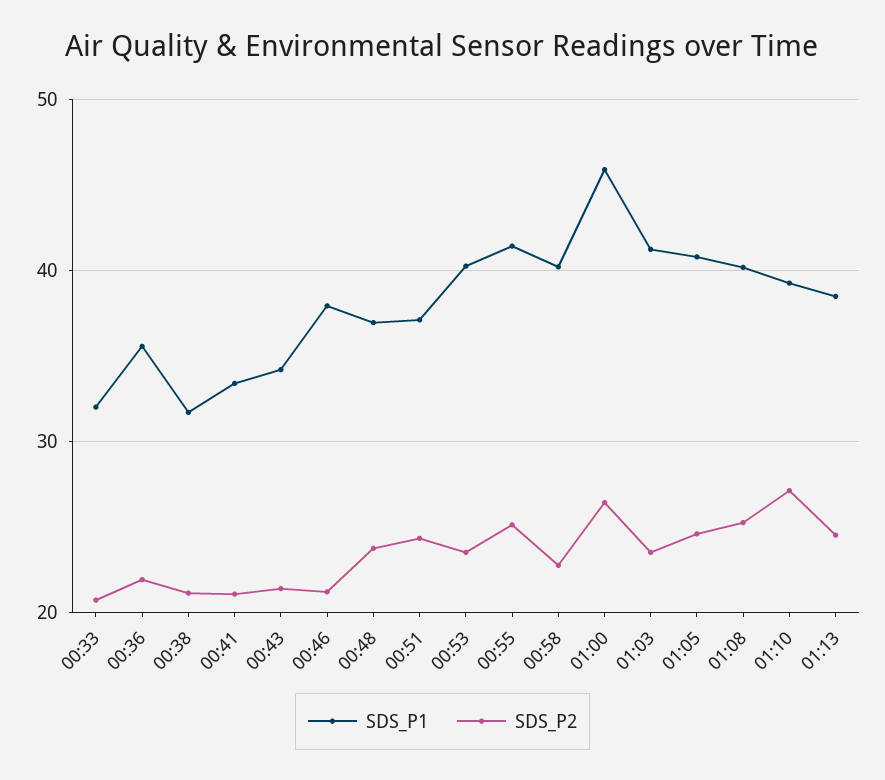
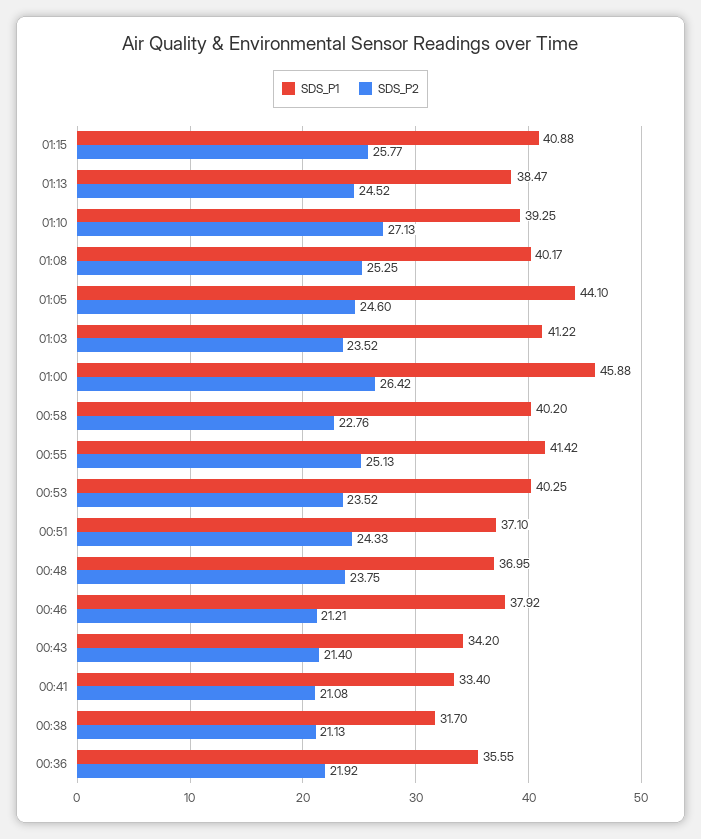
SDS_P1, 00:33: 32 -> none
SDS_P2, 00:33: 21 -> none
SDS_P1, 01:05: 41 -> 44.1
SDS_P1, 01:15: none -> 40.88
SDS_P2, 01:15: none -> 25.77

